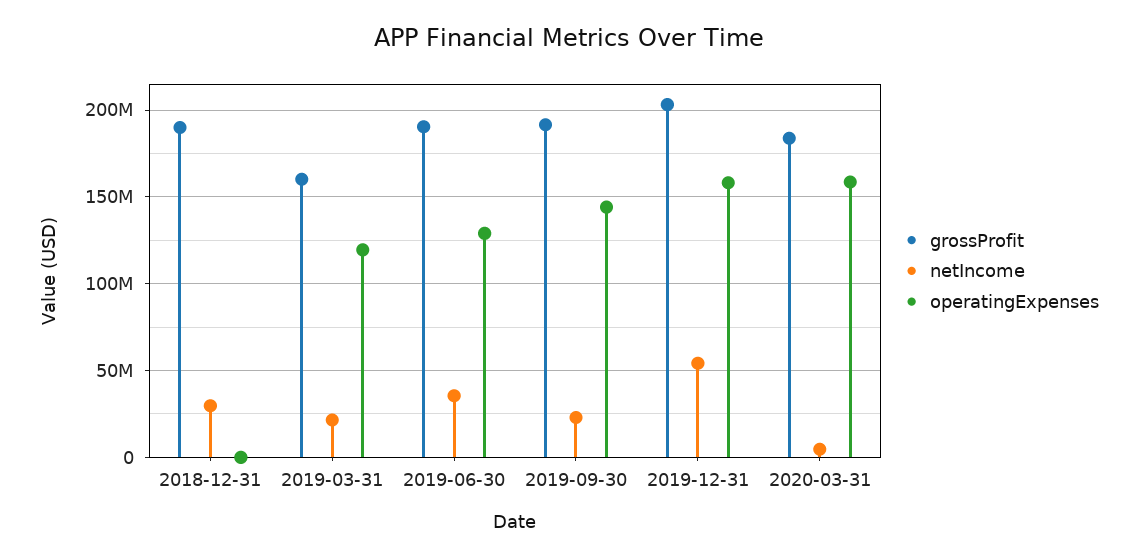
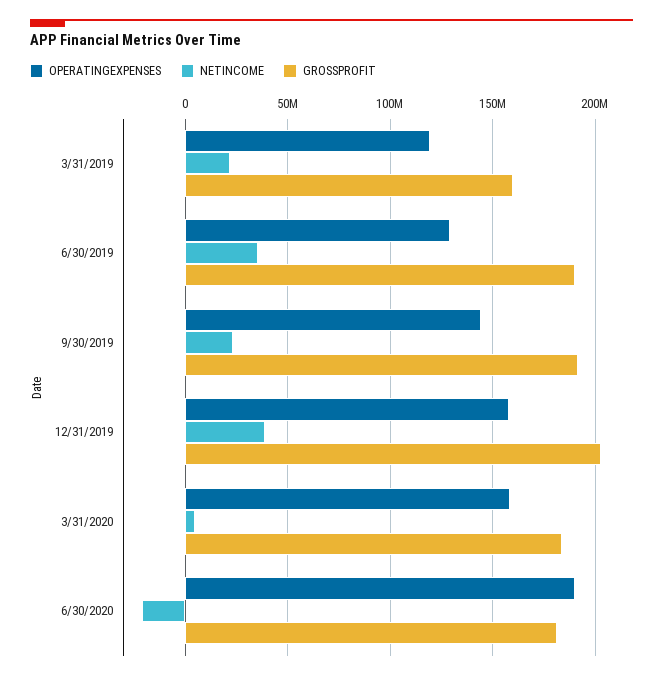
grossProfit, 2018-12-31: 190000000 -> none
netIncome, 2018-12-31: 30000000 -> none
operatingExpenses, 2018-12-31: 0 -> none
netIncome, 2019-12-31: 55000000 -> 40000000
operatingExpenses, 6/30/2020: none -> 190000000
netIncome, 6/30/2020: none -> -20000000
grossProfit, 6/30/2020: none -> 180000000

